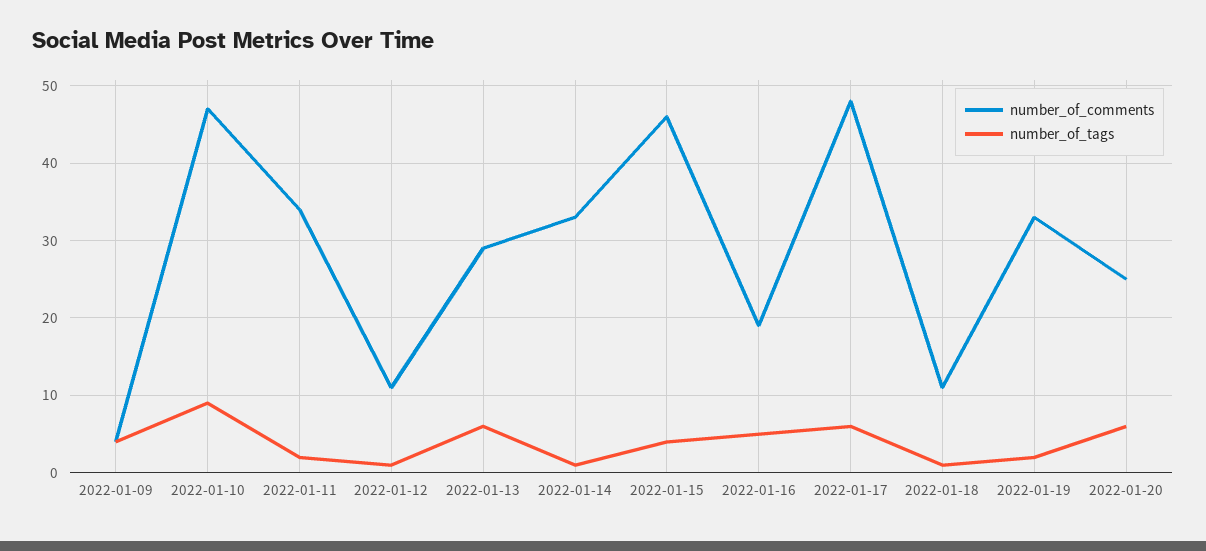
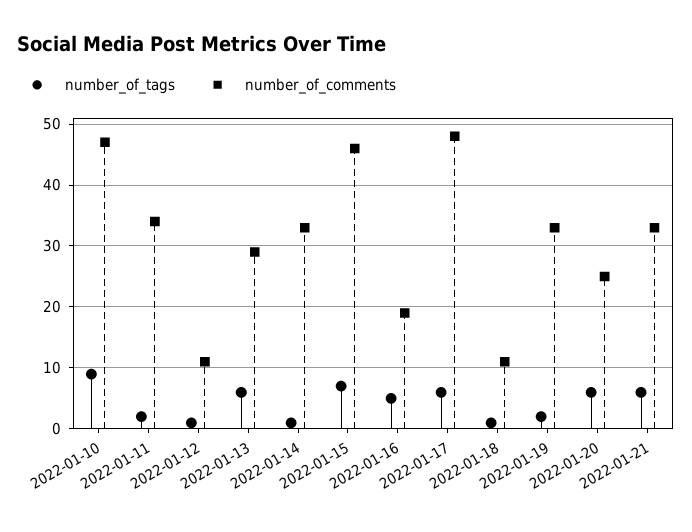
number_of_comments, 2022-01-09: 4 -> none
number_of_tags, 2022-01-09: 4 -> none
number_of_tags, 2022-01-15: 4 -> 7
number_of_tags, 2022-01-21: none -> 6
number_of_comments, 2022-01-21: none -> 33

